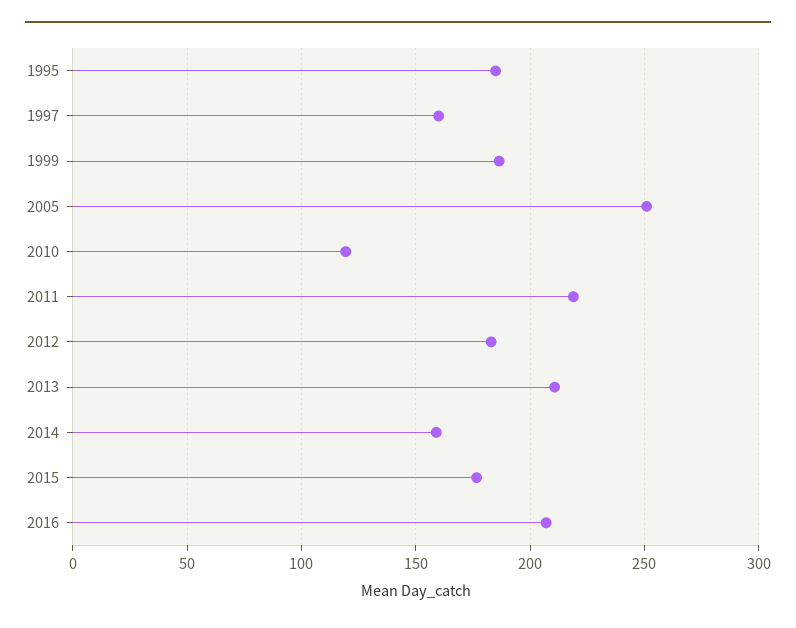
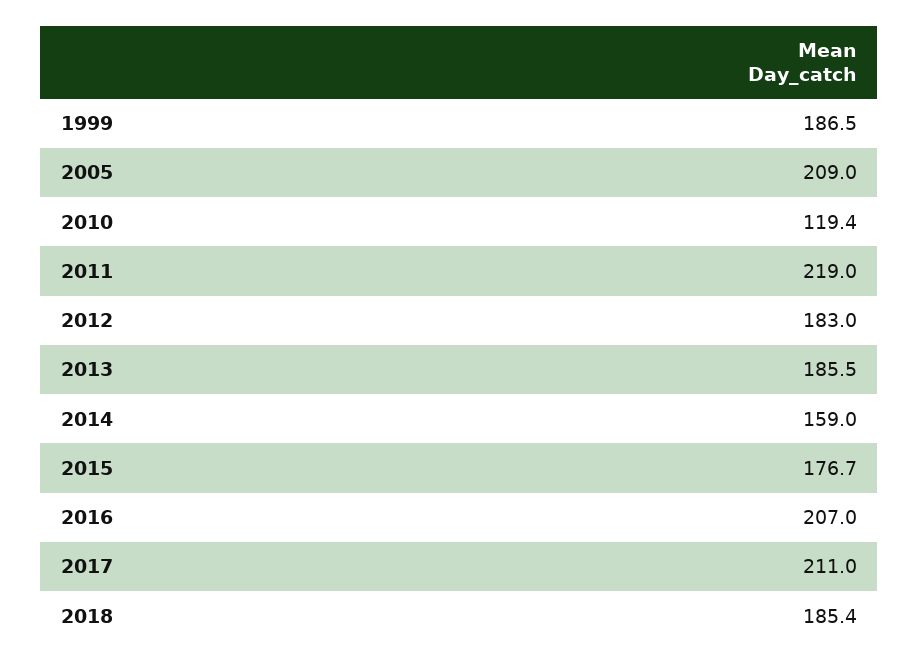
1995: 185 -> none
1997: 160 -> none
2005: 250 -> 209
2013: 210 -> 185.5
2017: none -> 211
2018: none -> 185.4

